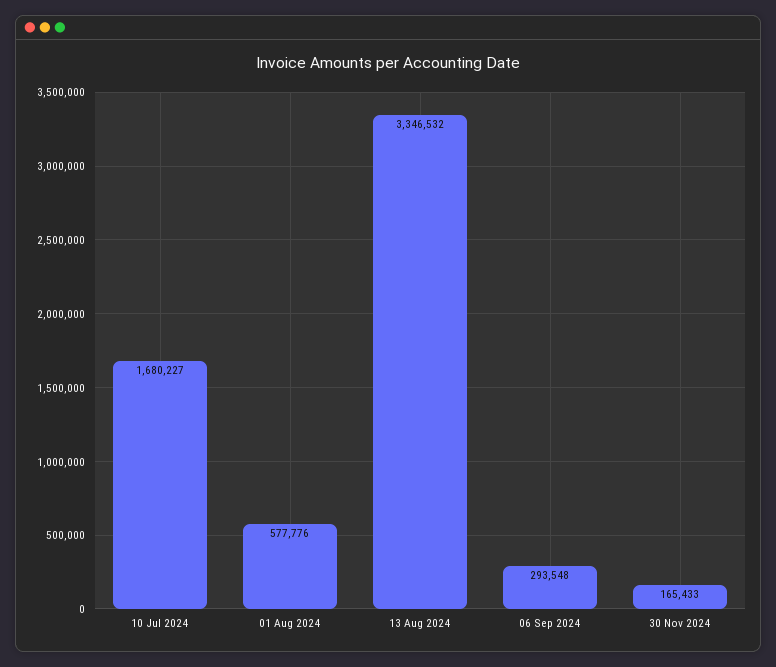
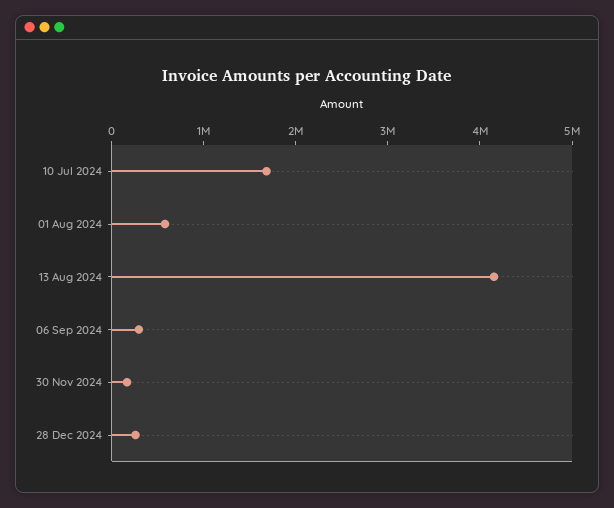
13 Aug 2024: 3346532 -> 4200000
28 Dec 2024: none -> 200000

